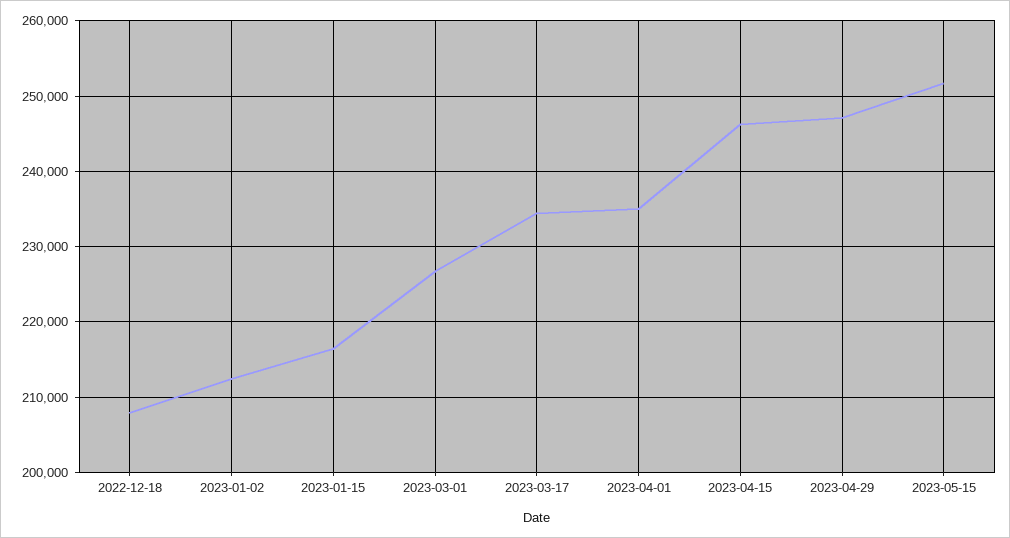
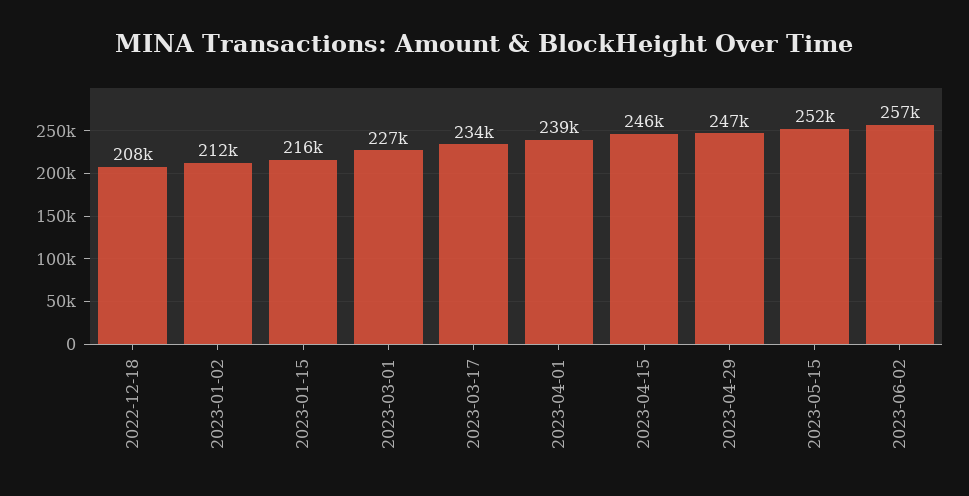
2023-04-01: 235000 -> 239000
2023-06-02: none -> 257000

